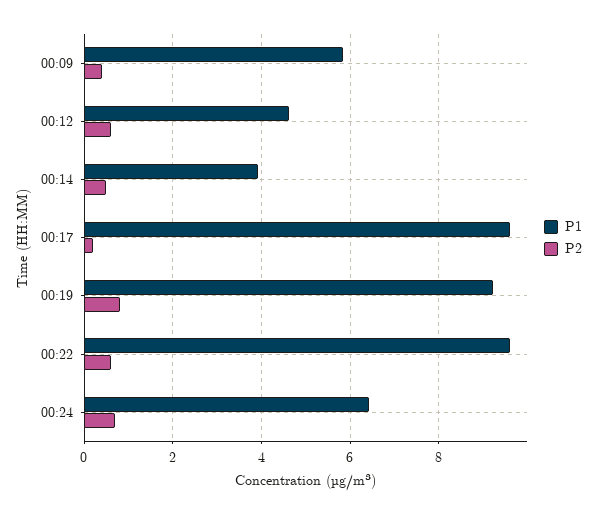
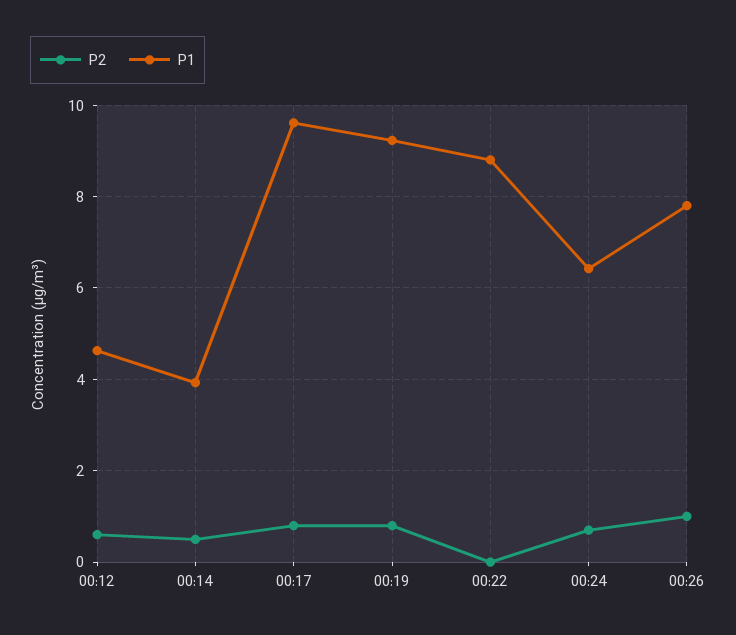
P1, 00:09: 5.8 -> none
P2, 00:09: 0.4 -> none
P2, 00:17: 0.2 -> 0.8
P1, 00:22: 9.6 -> 8.8
P2, 00:22: 0.6 -> 0
P2, 00:26: none -> 1
P1, 00:26: none -> 7.8

